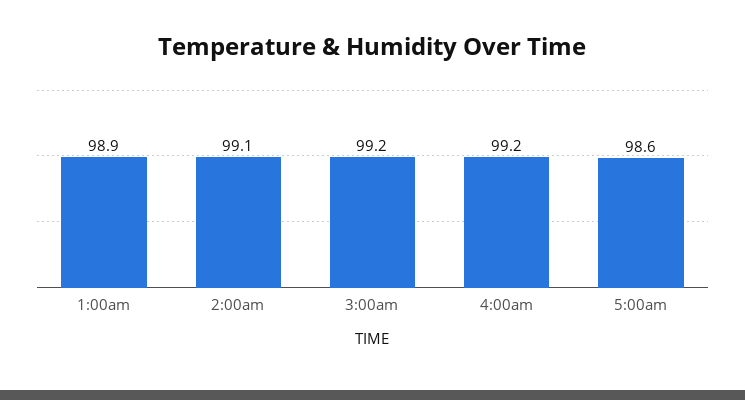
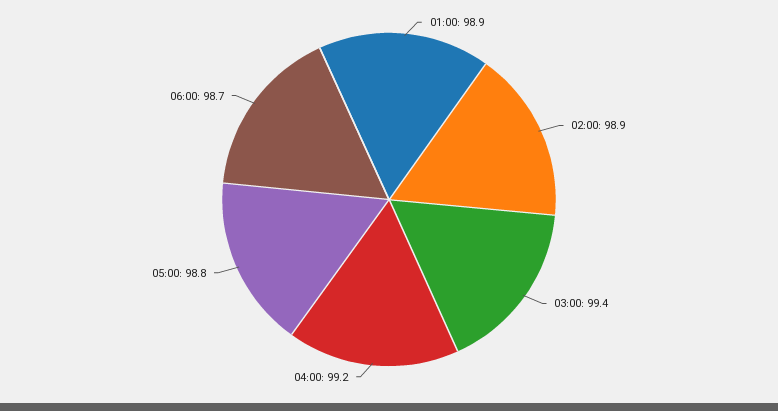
2:00am: 99.1 -> 98.9
3:00am: 99.2 -> 99.4
5:00am: 98.6 -> 98.8
06:00: none -> 98.7

